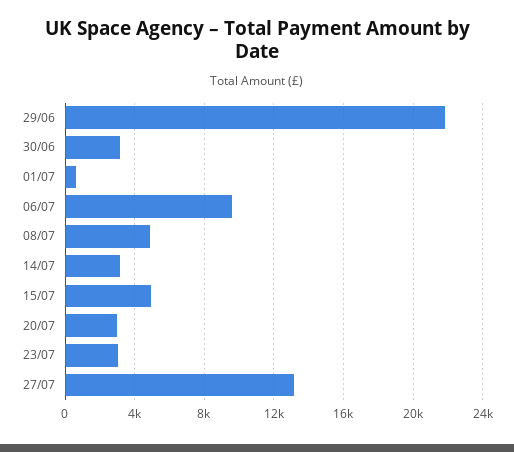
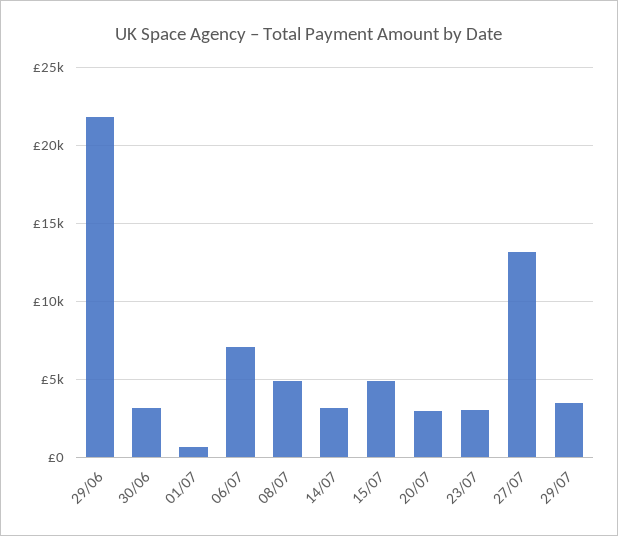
06/07: 9500 -> 7000
29/07: none -> 3500

